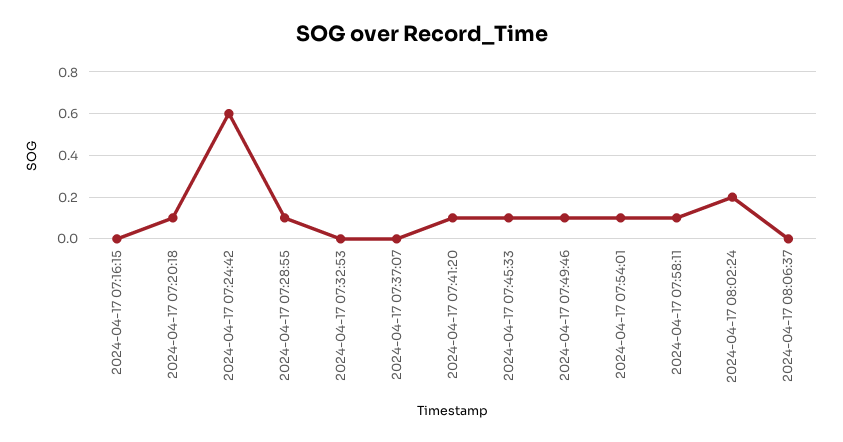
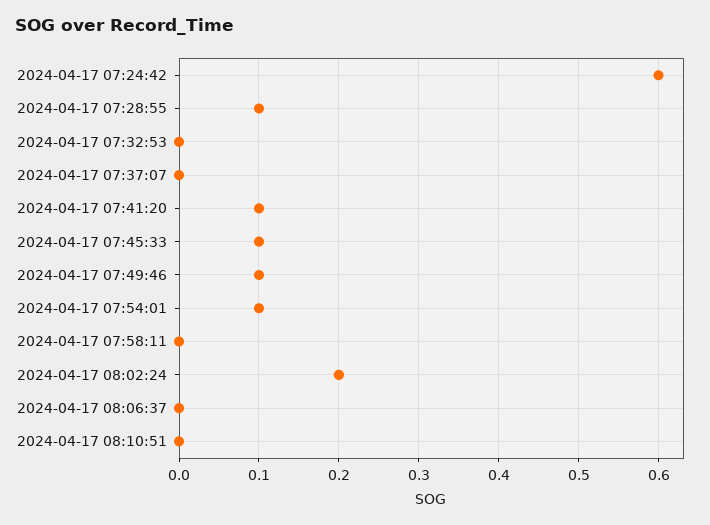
2024-04-17 07:16:15: 0 -> none
2024-04-17 07:20:18: 0.1 -> none
2024-04-17 07:58:11: 0.1 -> 0
2024-04-17 08:10:51: none -> 0

